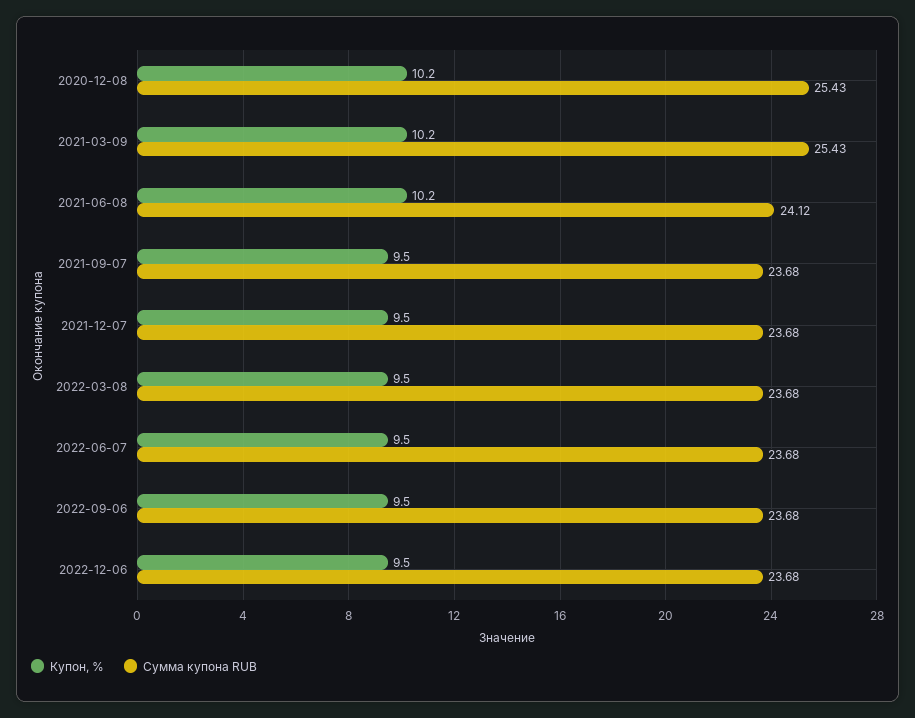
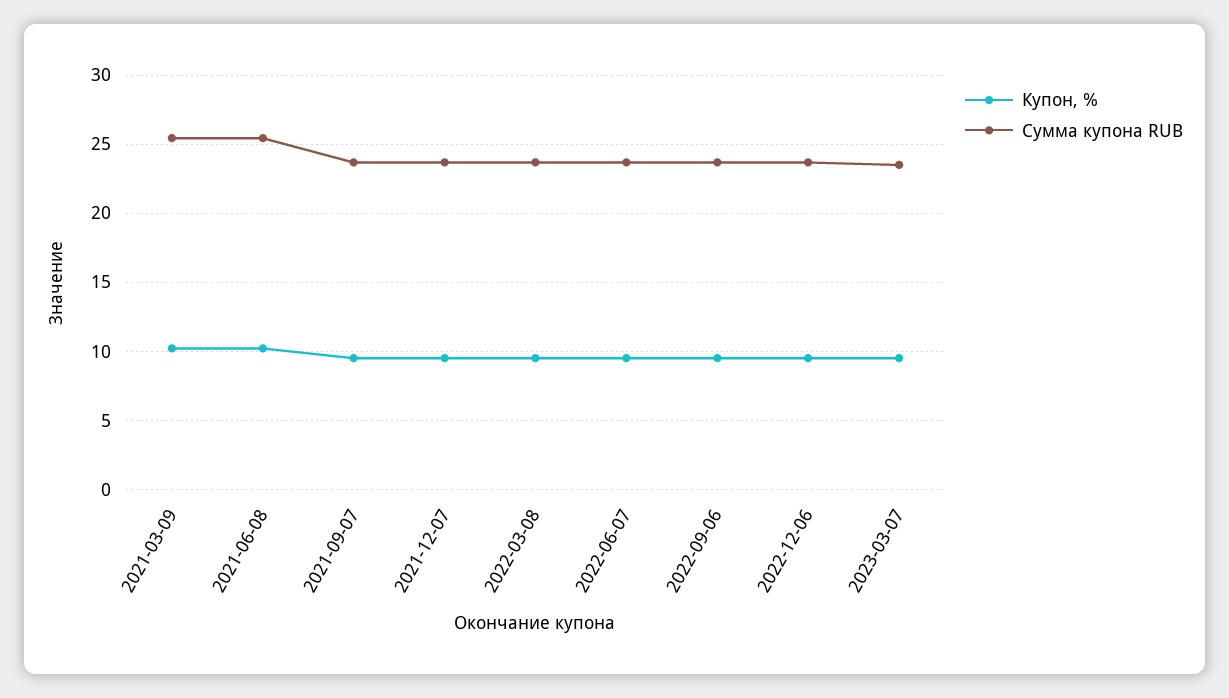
Купон, %, 2020-12-08: 10.2 -> none
Сумма купона RUB, 2020-12-08: 25.43 -> none
Сумма купона RUB, 2021-06-08: 24.12 -> 25.5
Купон, %, 2023-03-07: none -> 9.5
Сумма купона RUB, 2023-03-07: none -> 23.5

